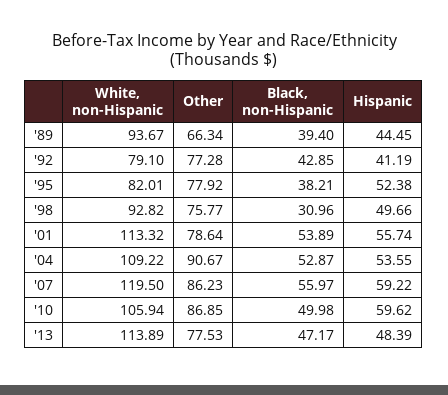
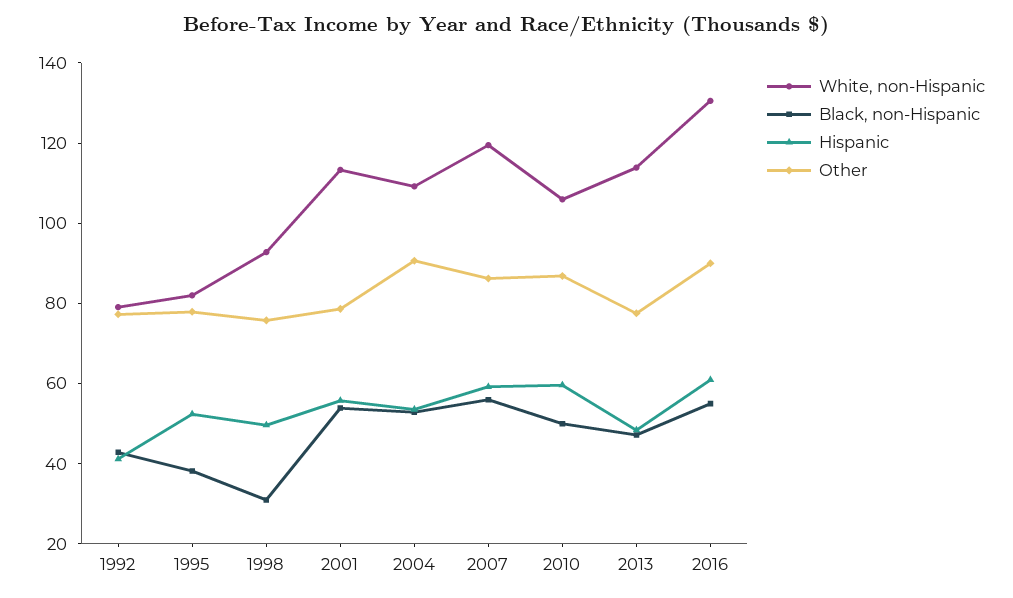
White, non-Hispanic, '89: 93.67 -> none
Other, '89: 66.34 -> none
Black, non-Hispanic, '89: 39.4 -> none
Hispanic, '89: 44.45 -> none
White, non-Hispanic, 2016: none -> 130
Black, non-Hispanic, 2016: none -> 55
Hispanic, 2016: none -> 60
Other, 2016: none -> 90

